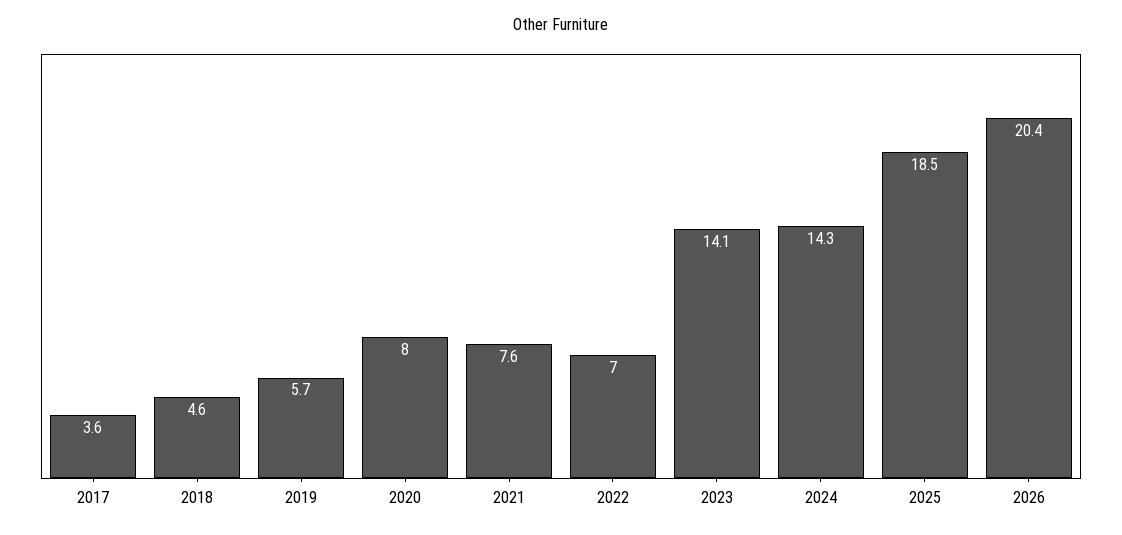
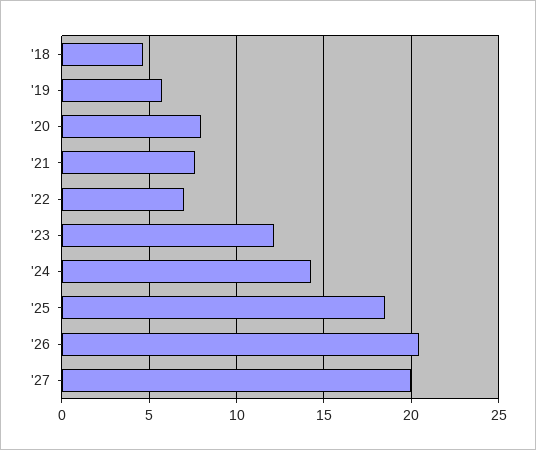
2017: 3.6 -> none
2023: 14.1 -> 12
'27: none -> 20

